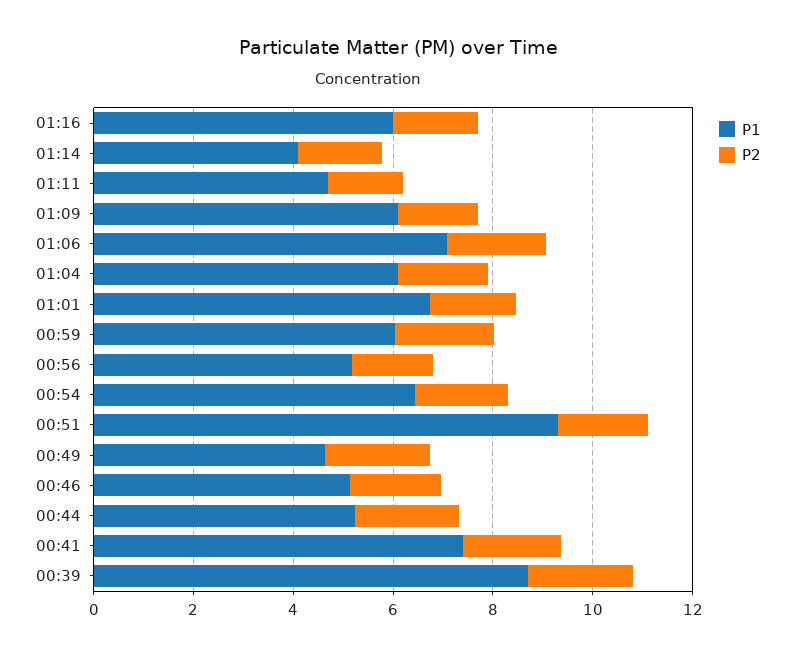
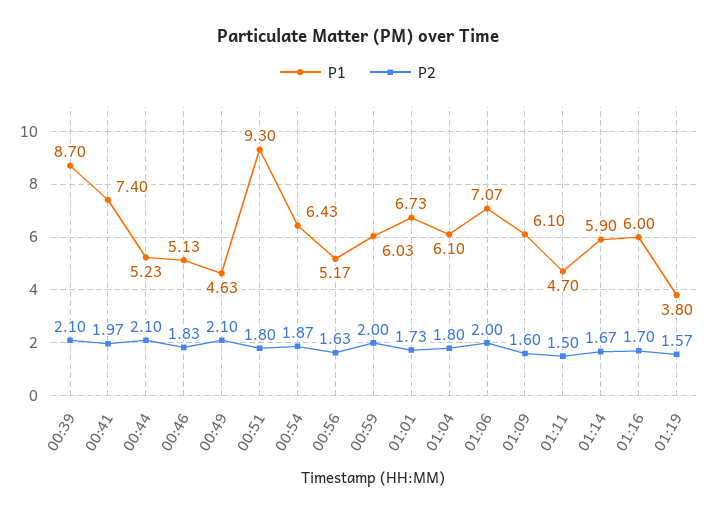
P1, 01:14: 4 -> 5.9
P1, 01:19: none -> 3.8
P2, 01:19: none -> 1.57

